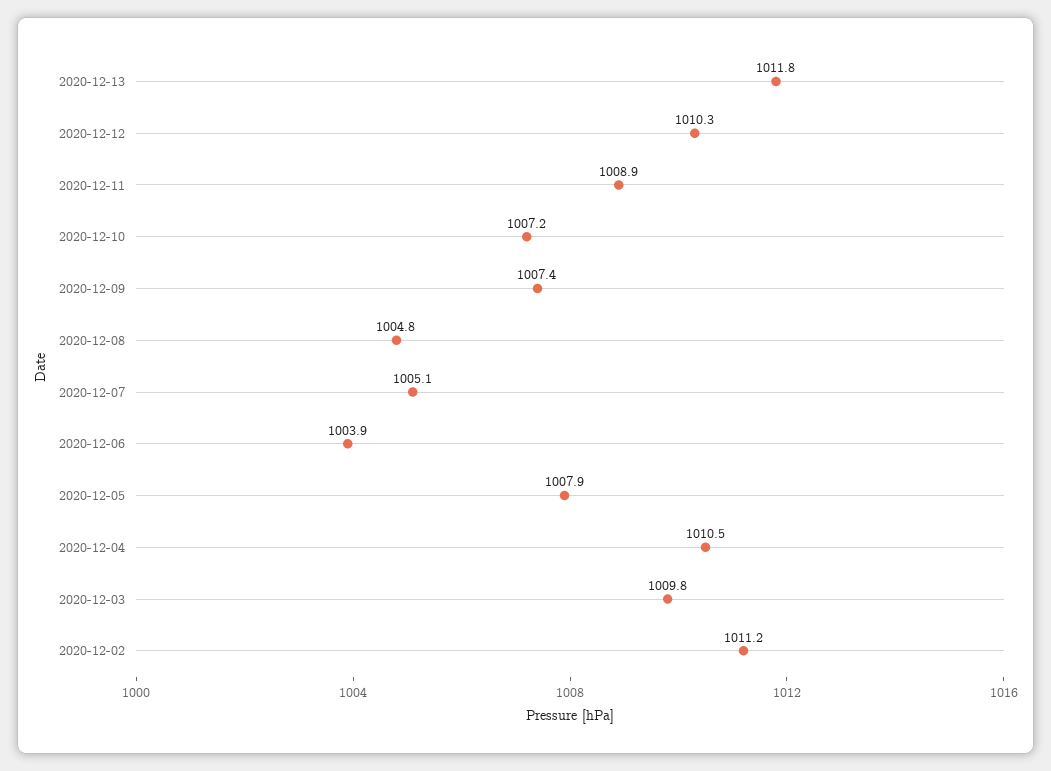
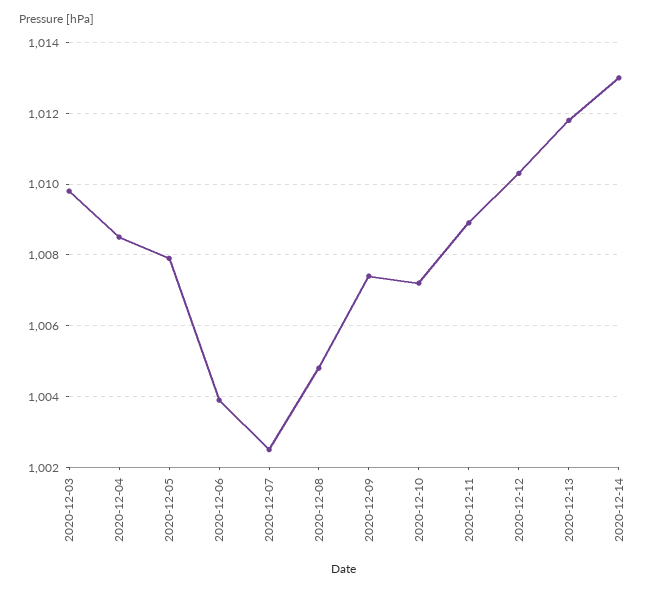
2020-12-07: 1005.1 -> 1002.5
2020-12-04: 1010.5 -> 1008.5
2020-12-02: 1011.2 -> none
2020-12-14: none -> 1013

